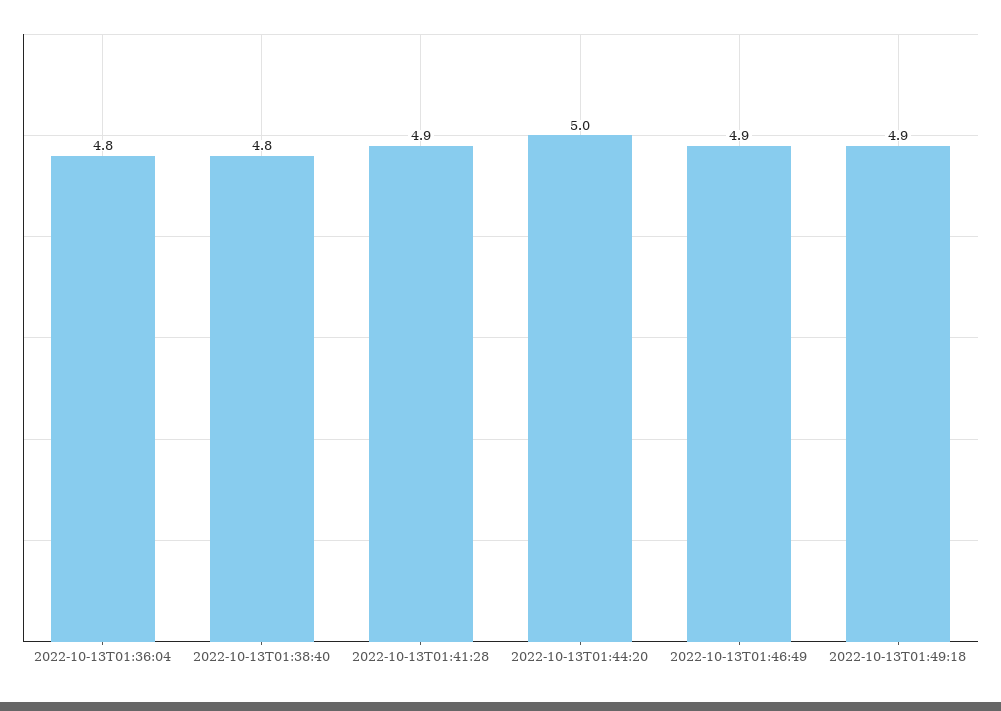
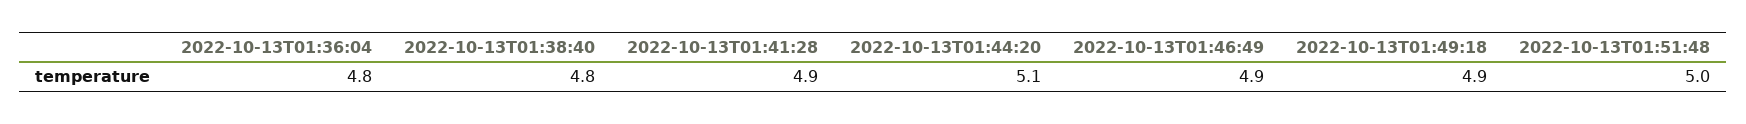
2022-10-13T01:44:20: 5 -> 5.1
2022-10-13T01:51:48: none -> 5

